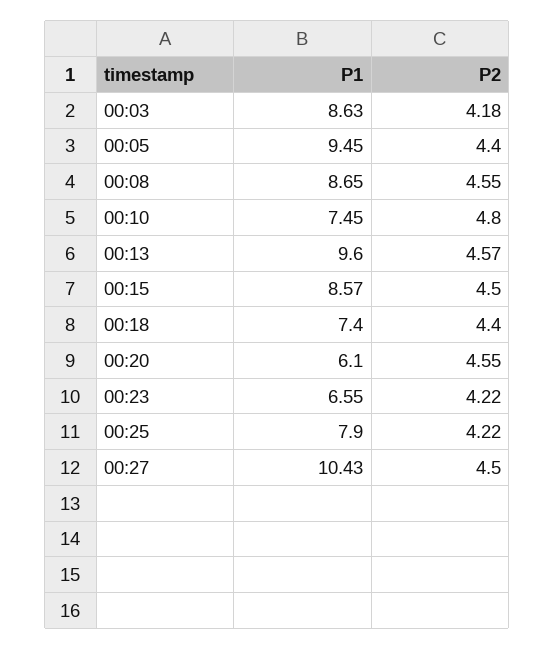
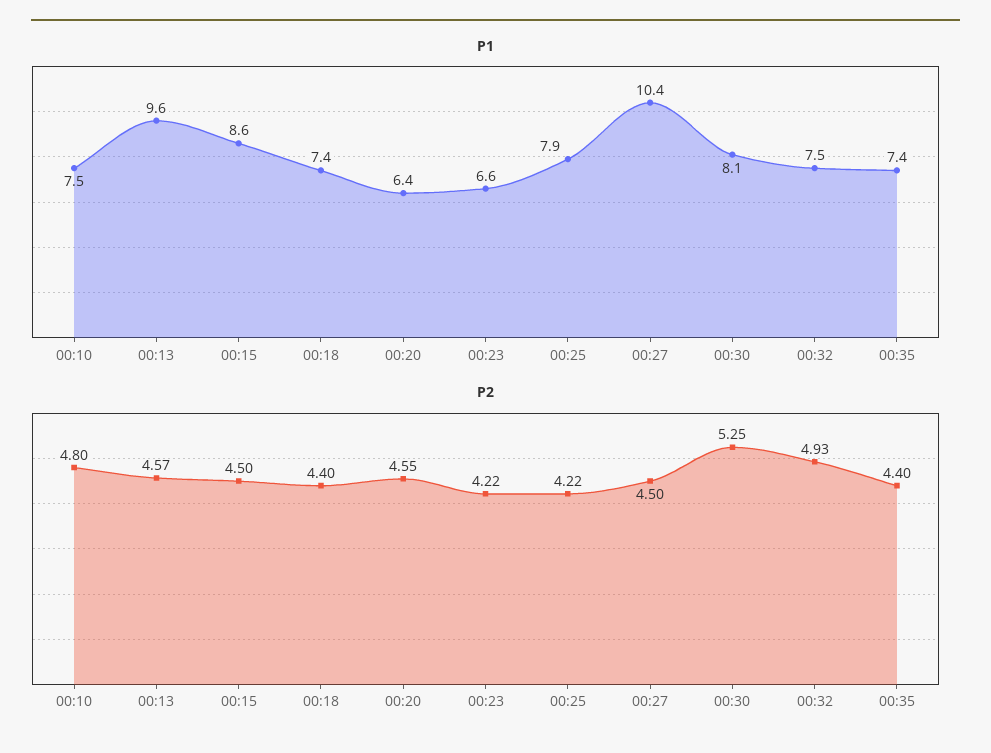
P1, 00:03: 8.63 -> none
P2, 00:03: 4.18 -> none
P1, 00:05: 9.45 -> none
P2, 00:05: 4.4 -> none
P1, 00:08: 8.65 -> none
P2, 00:08: 4.55 -> none
P1, 00:20: 6.1 -> 6.4
P1, 00:30: none -> 8.1
P1, 00:32: none -> 7.5
P1, 00:35: none -> 7.4
P2, 00:30: none -> 5.25
P2, 00:32: none -> 4.93
P2, 00:35: none -> 4.4

